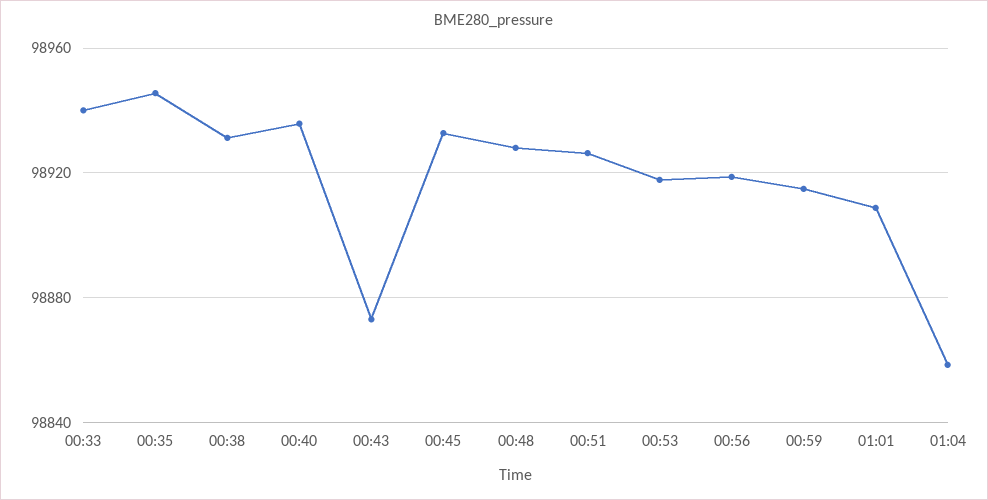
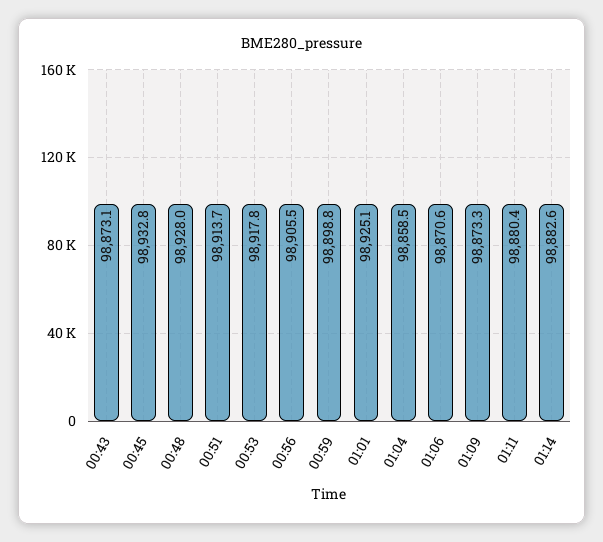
00:33: 98940 -> none
00:35: 98945 -> none
00:38: 98930 -> none
00:40: 98935 -> none
00:51: 98925 -> 98913.7
00:56: 98920 -> 98905.5
00:59: 98915 -> 98898.8
01:01: 98910 -> 98925.1
01:06: none -> 98870.6
01:09: none -> 98873.3
01:11: none -> 98880.4
01:14: none -> 98882.6

